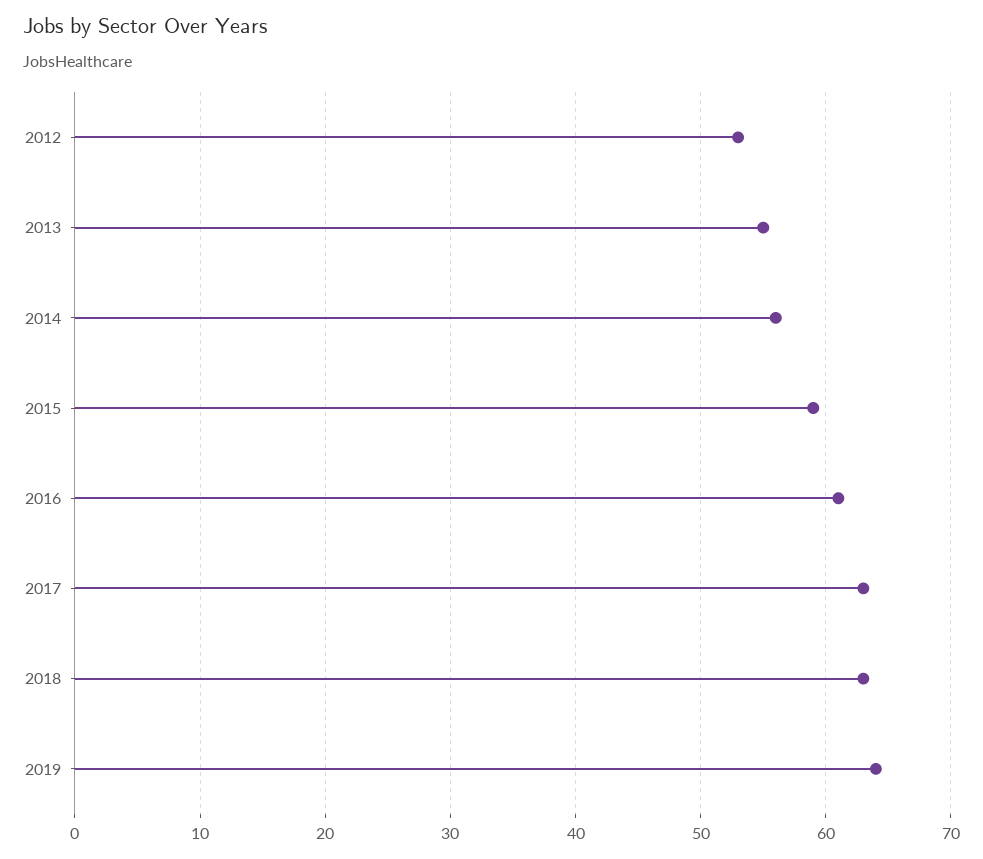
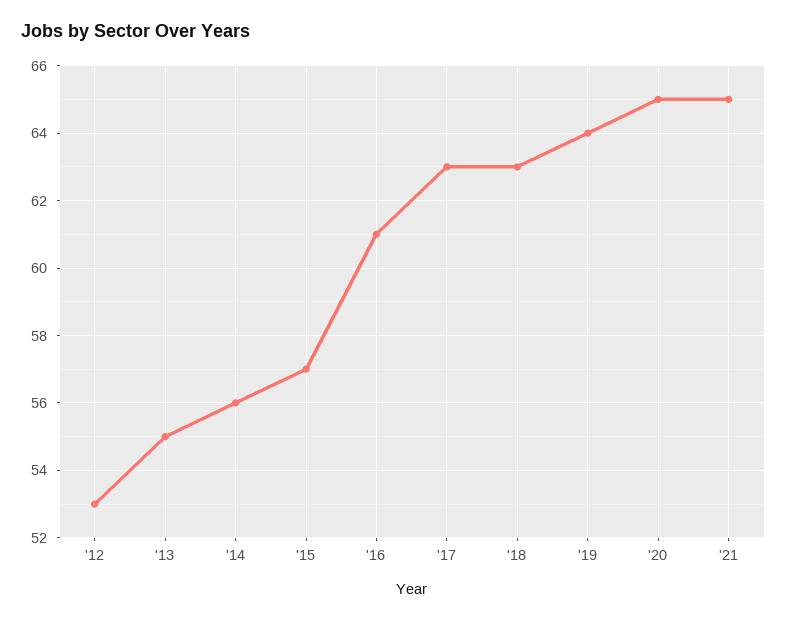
2015: 59 -> 57
'20: none -> 65
'21: none -> 65

